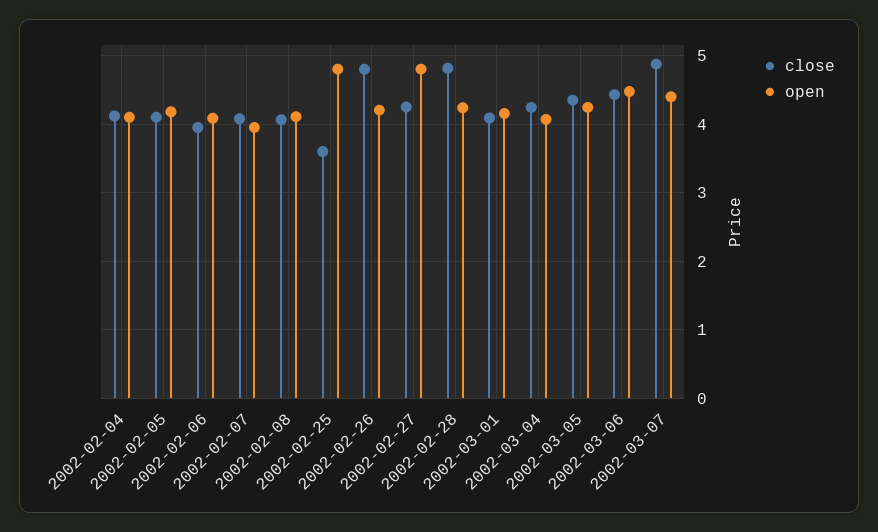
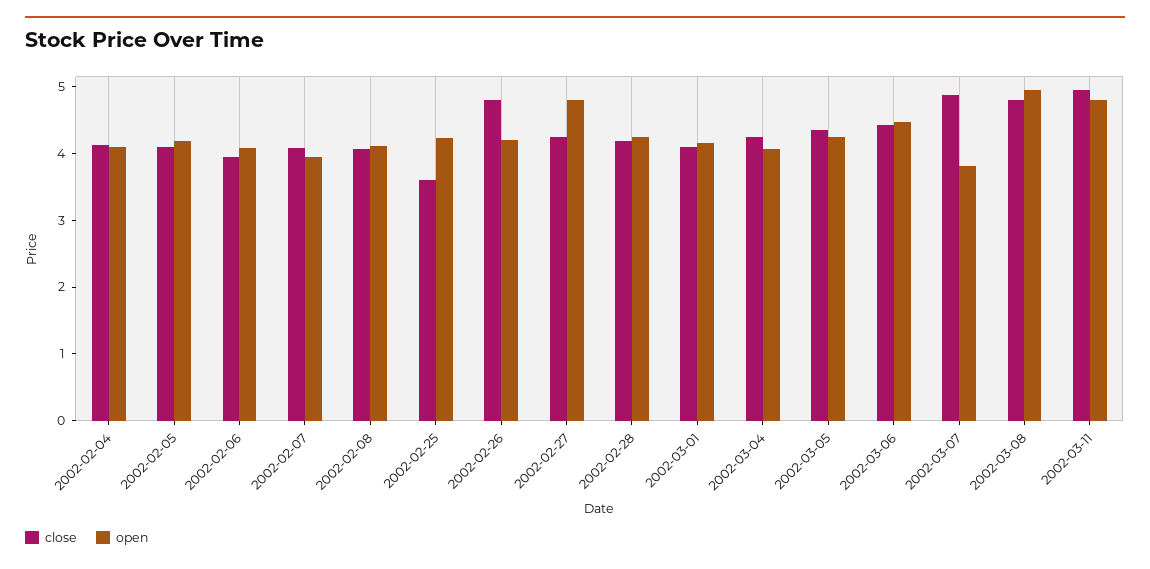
open, 2002-02-25: 4.8 -> 4.2
close, 2002-02-28: 4.8 -> 4.2
open, 2002-03-07: 4.4 -> 3.8
close, 2002-03-08: none -> 4.8
open, 2002-03-08: none -> 5
close, 2002-03-11: none -> 5
open, 2002-03-11: none -> 4.8

